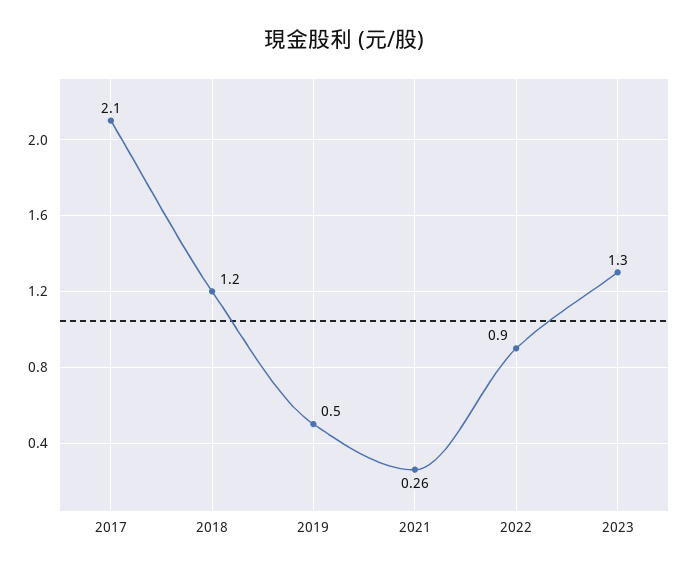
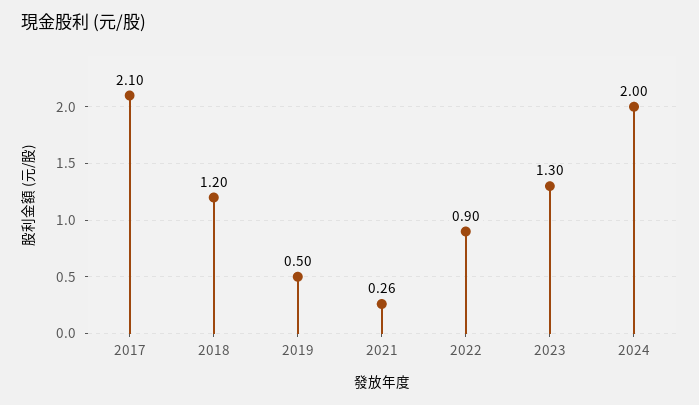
2024: none -> 2

